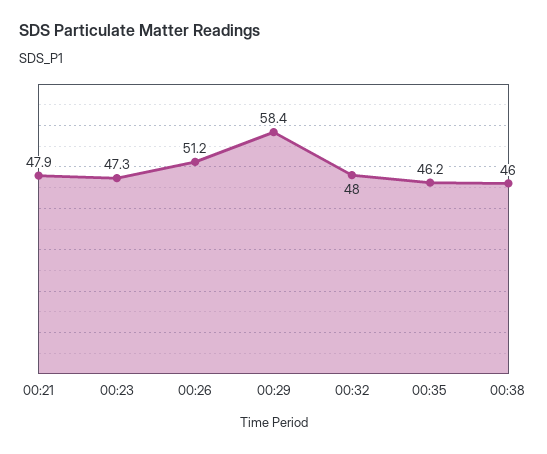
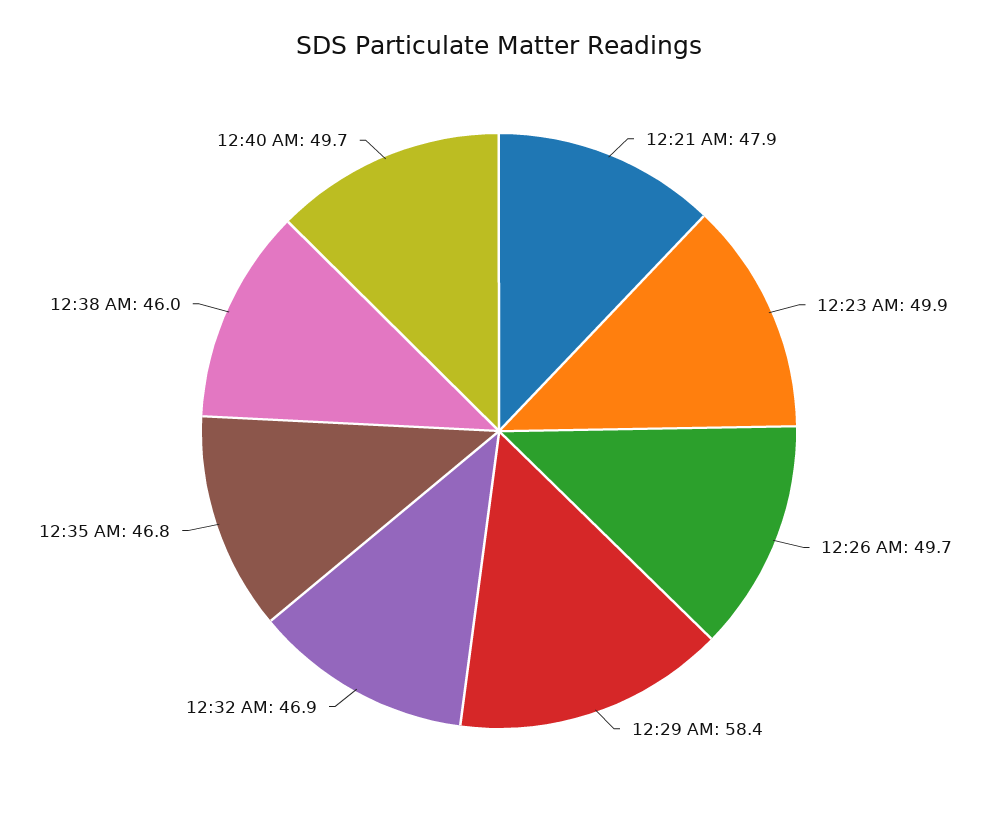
00:23: 47.3 -> 49.9
00:26: 51.2 -> 49.7
00:32: 48 -> 46.9
00:35: 46.2 -> 46.8
12:40 AM: none -> 49.7

